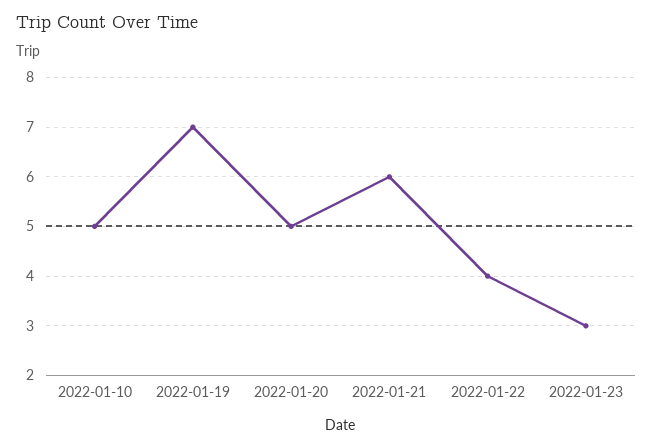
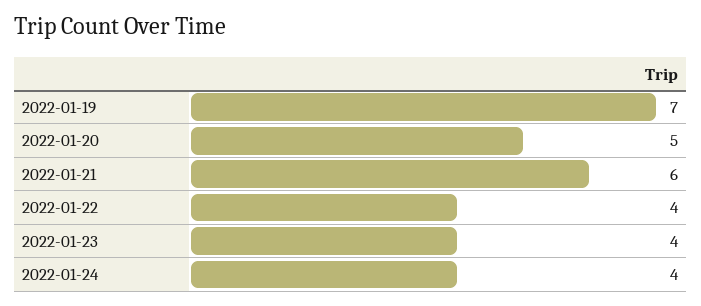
2022-01-10: 5 -> none
2022-01-23: 3 -> 4
2022-01-24: none -> 4

